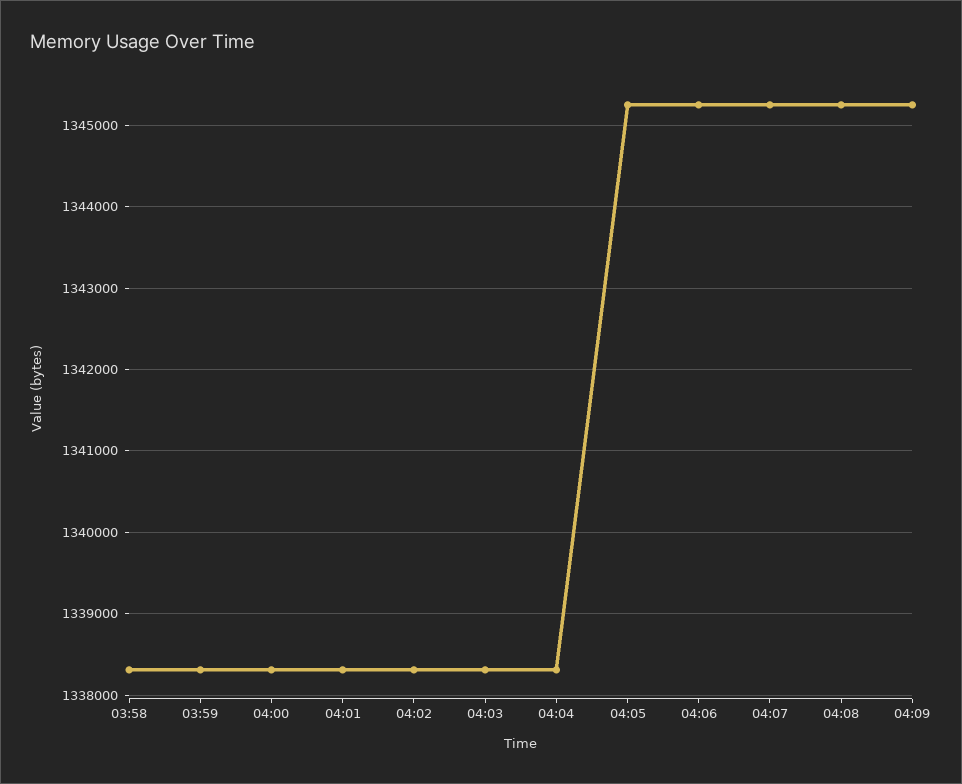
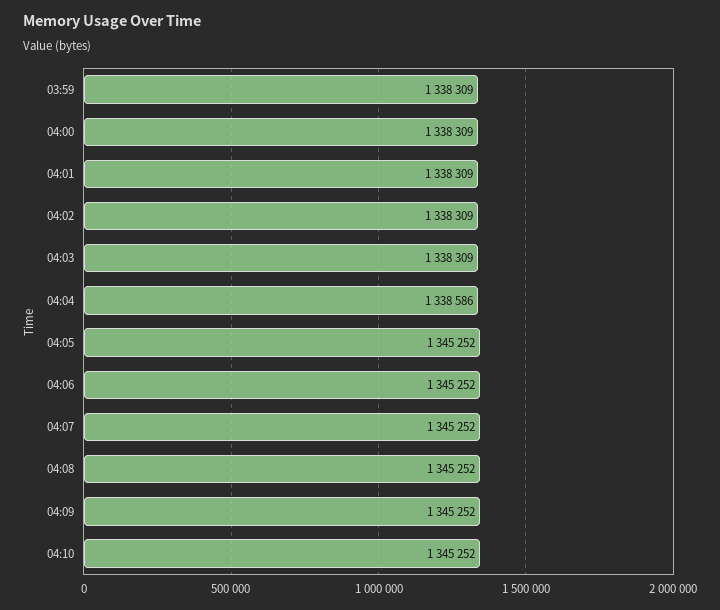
03:58: 1338300 -> none
04:04: 1338300 -> 1338586
04:10: none -> 1345252

